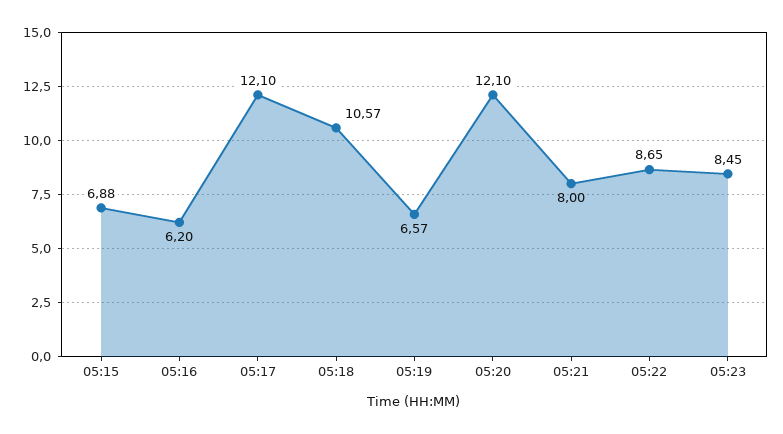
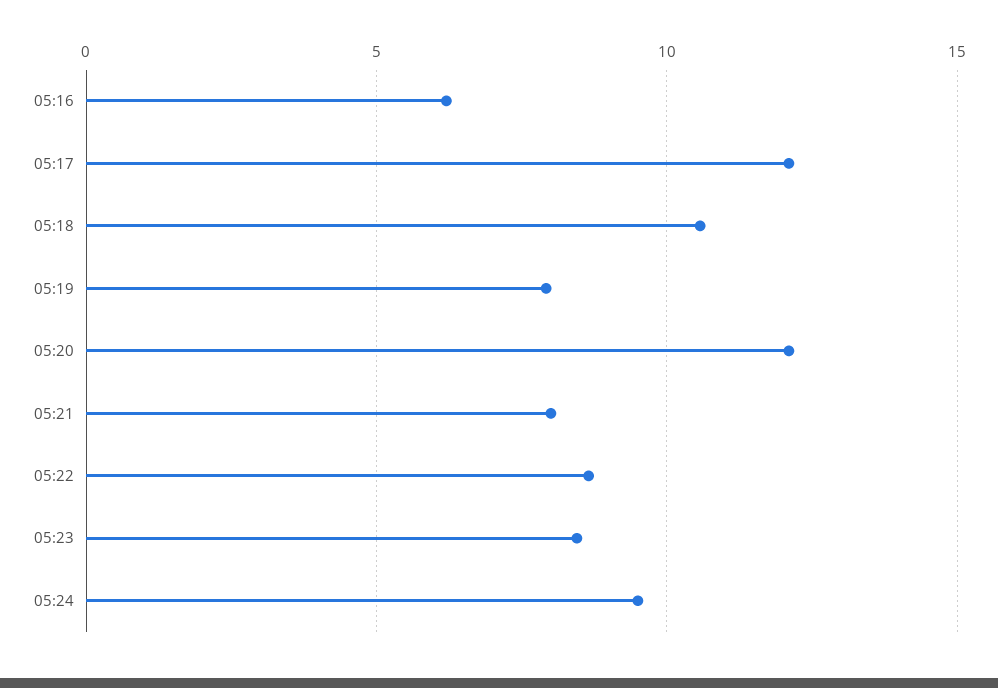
05:15: 6.88 -> none
05:19: 6.57 -> 8
05:24: none -> 9.5

